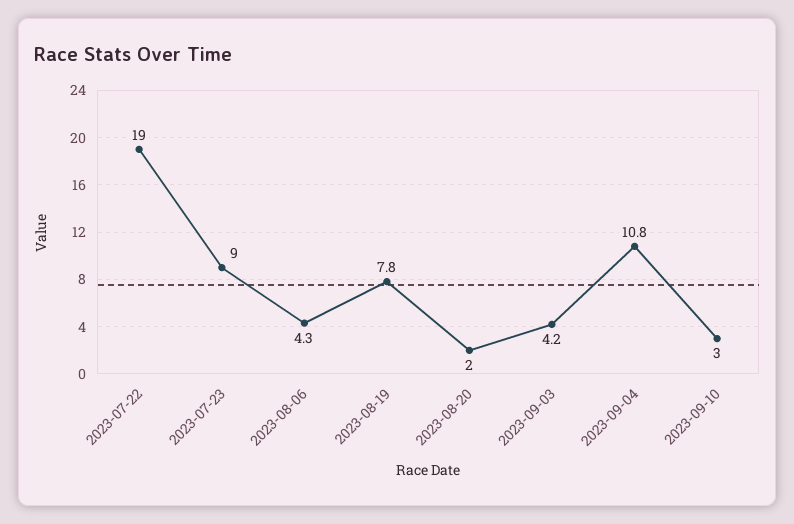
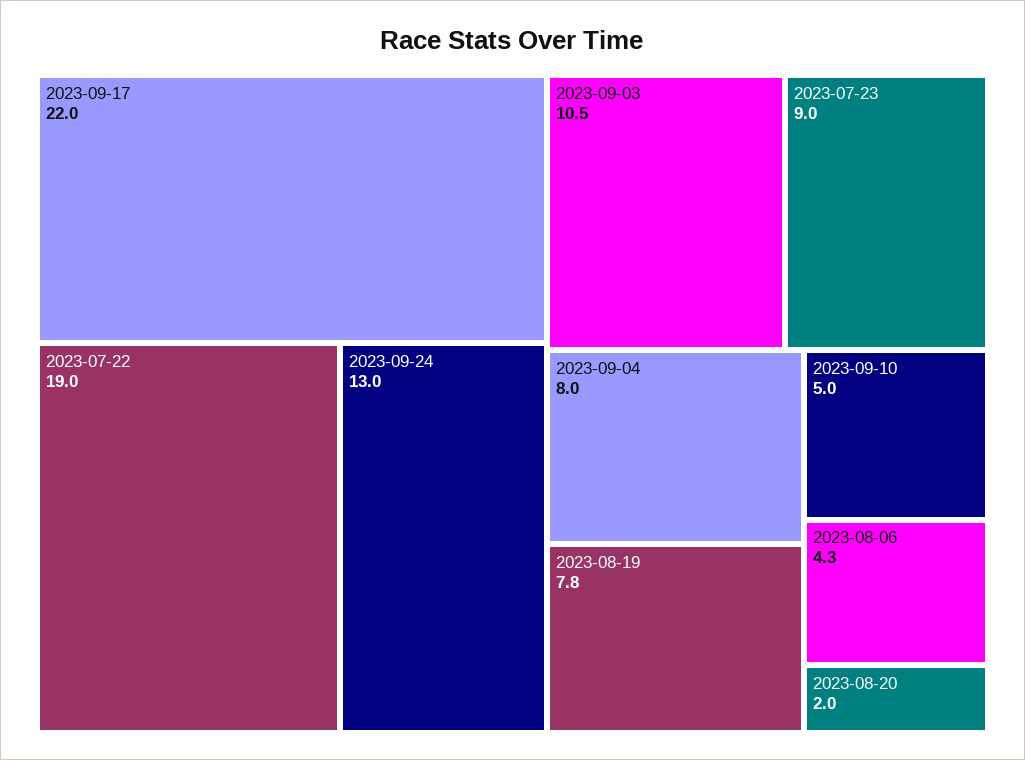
2023-09-03: 4.2 -> 10.5
2023-09-04: 10.8 -> 8
2023-09-10: 3 -> 5
2023-09-17: none -> 22
2023-09-24: none -> 13

